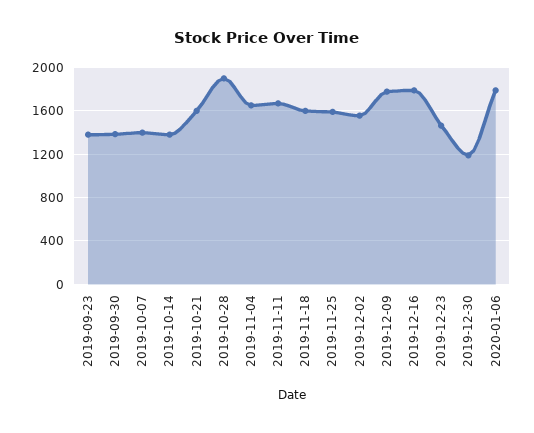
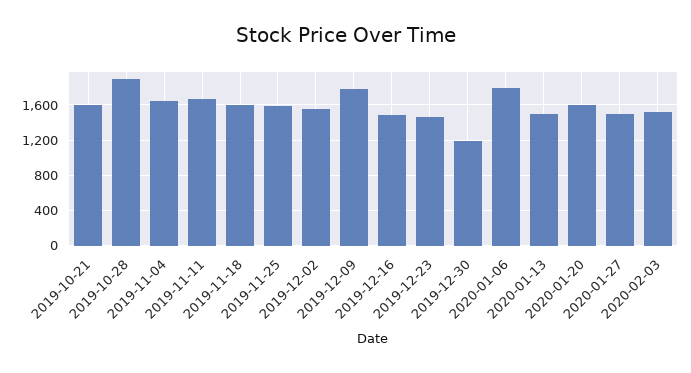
2019-09-23: 1400 -> none
2019-09-30: 1400 -> none
2019-10-07: 1400 -> none
2019-10-14: 1400 -> none
2019-12-16: 1800 -> 1500
2020-01-13: none -> 1500
2020-01-20: none -> 1600
2020-01-27: none -> 1500
2020-02-03: none -> 1500

